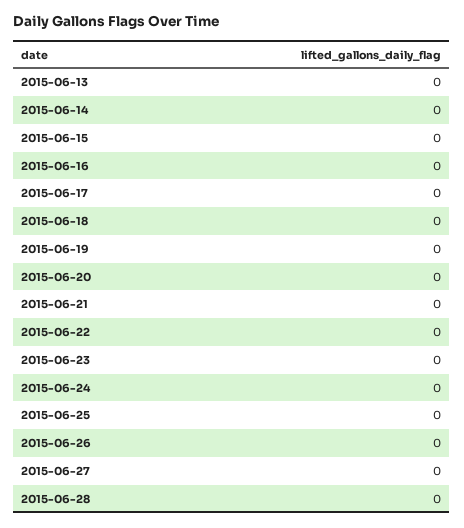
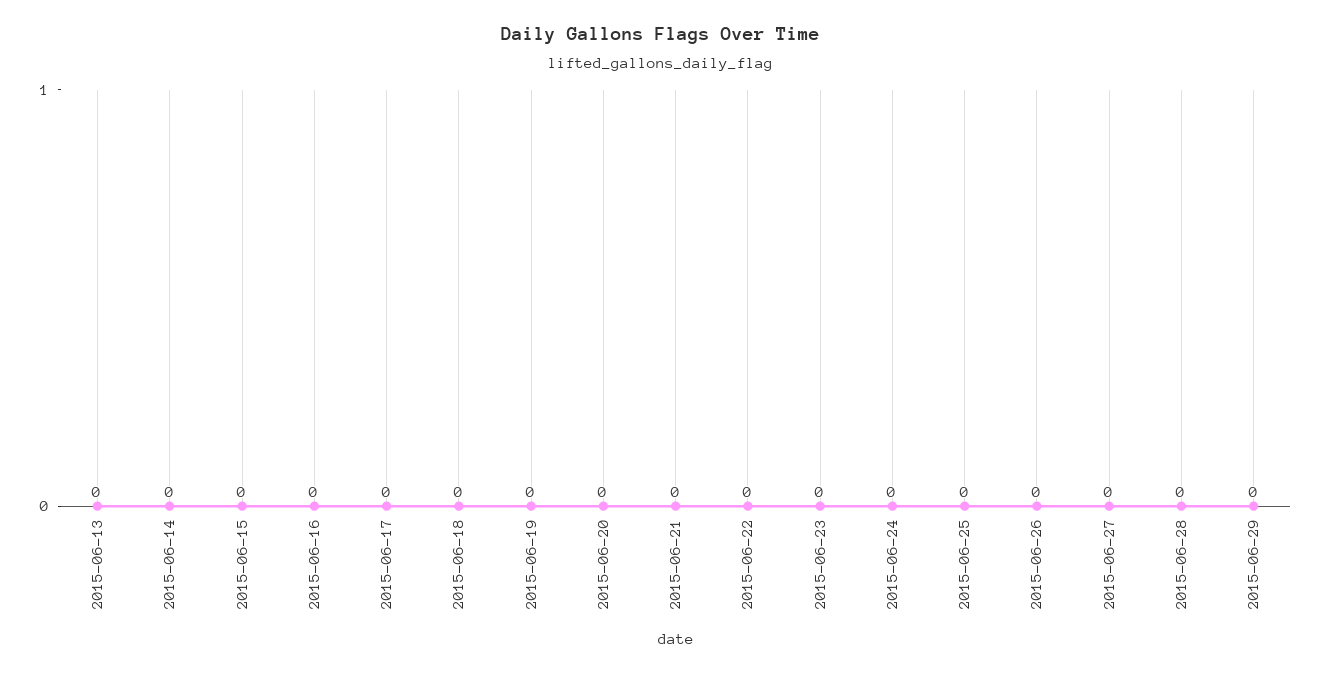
2015-06-29: none -> 0

